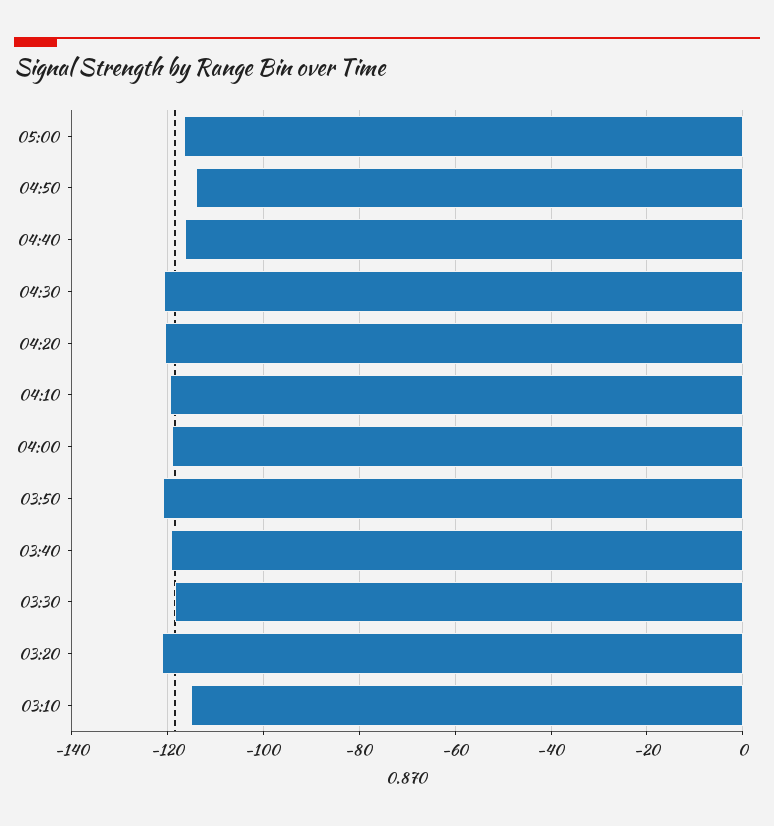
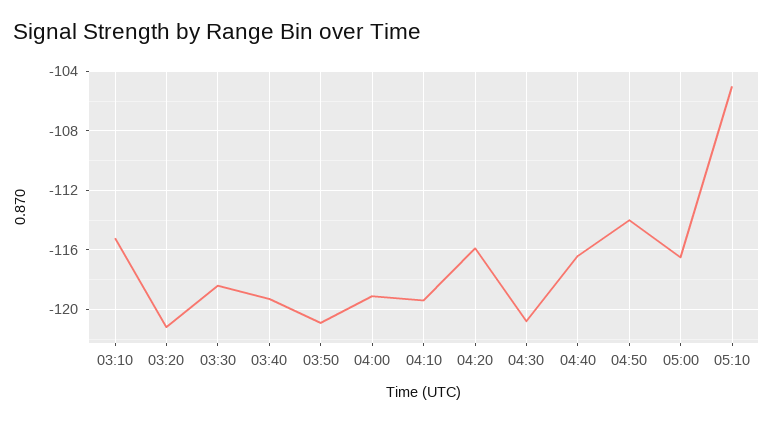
04:20: -120 -> -116
05:10: none -> -105

